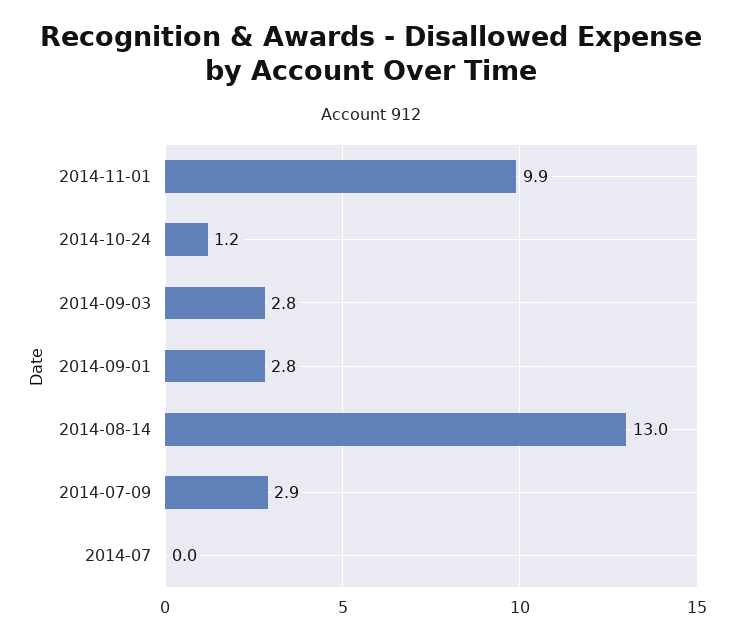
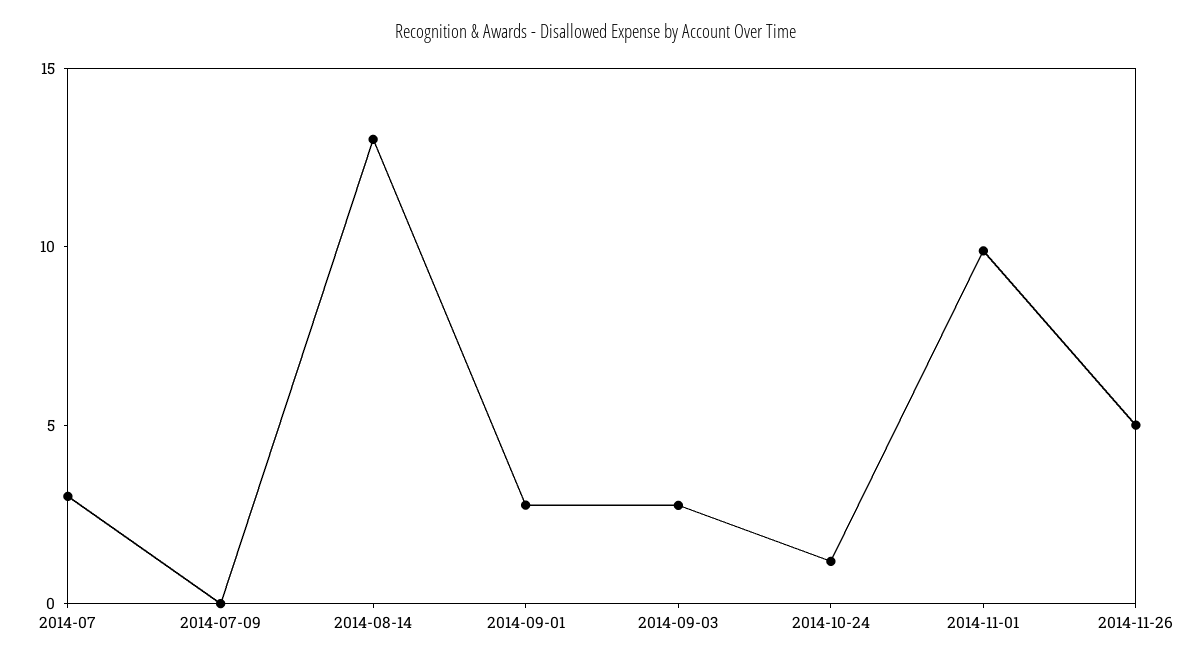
2014-07-09: 2.9 -> 0
2014-07: 0 -> 3
2014-11-26: none -> 5

